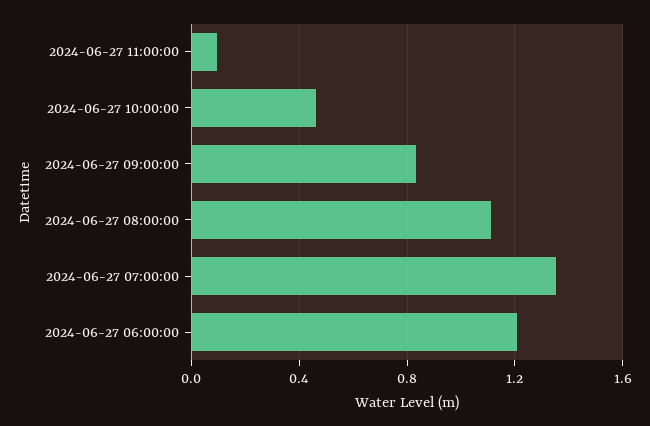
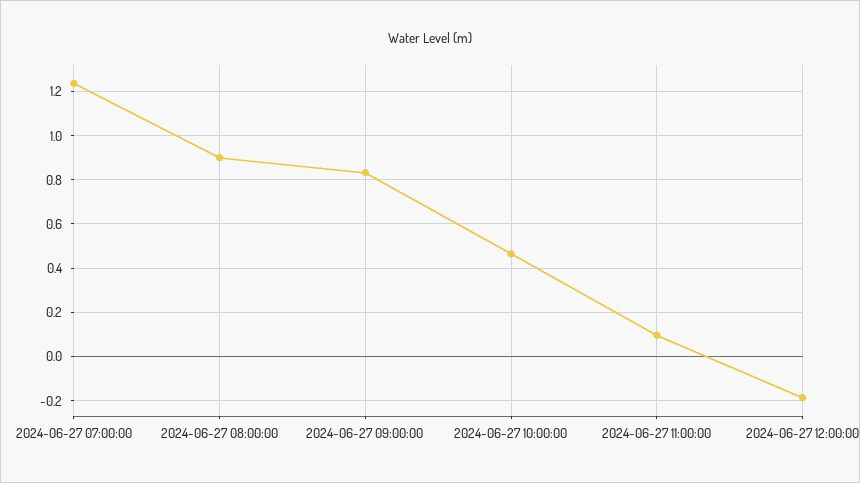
2024-06-27 08:00:00: 1.1 -> 0.9
2024-06-27 07:00:00: 1.35 -> 1.25
2024-06-27 06:00:00: 1.2 -> none
2024-06-27 12:00:00: none -> -0.2

